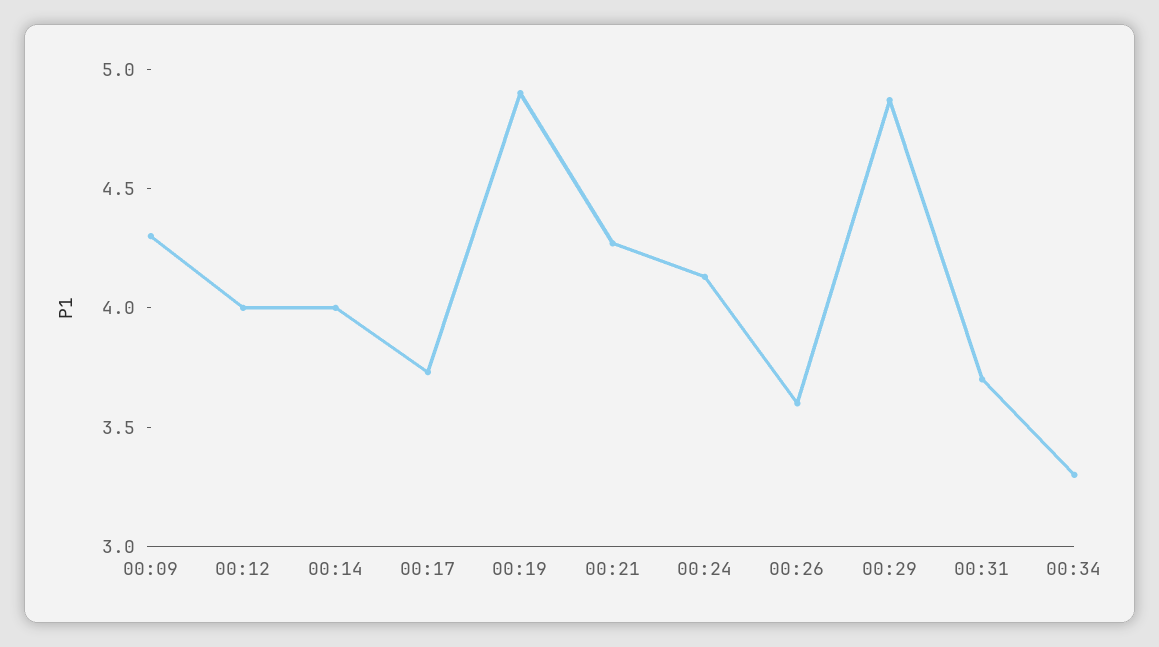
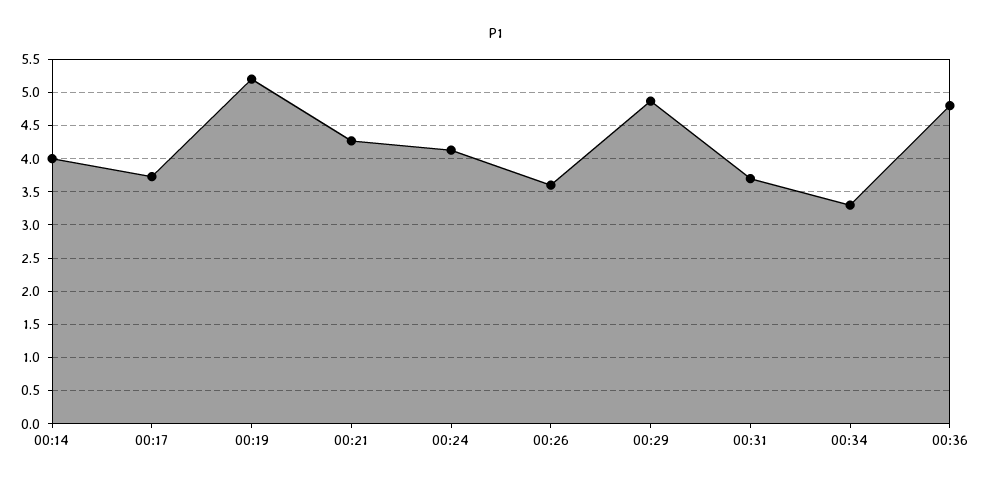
00:09: 4.3 -> none
00:12: 4 -> none
00:19: 4.9 -> 5.2
00:36: none -> 4.8

